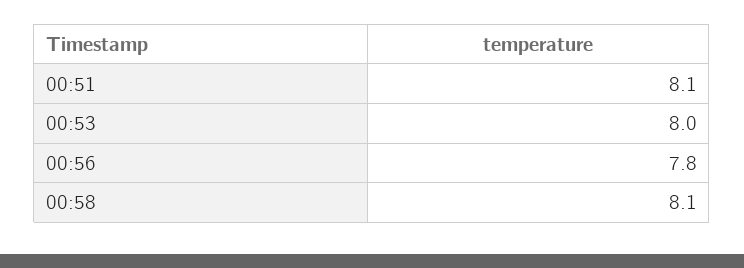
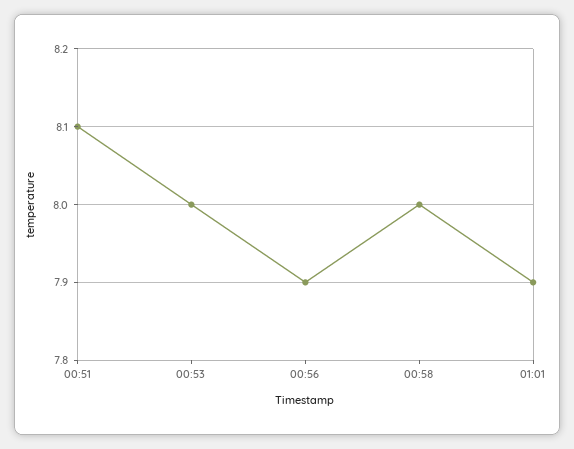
00:56: 7.8 -> 7.9
00:58: 8.1 -> 8
01:01: none -> 7.9

